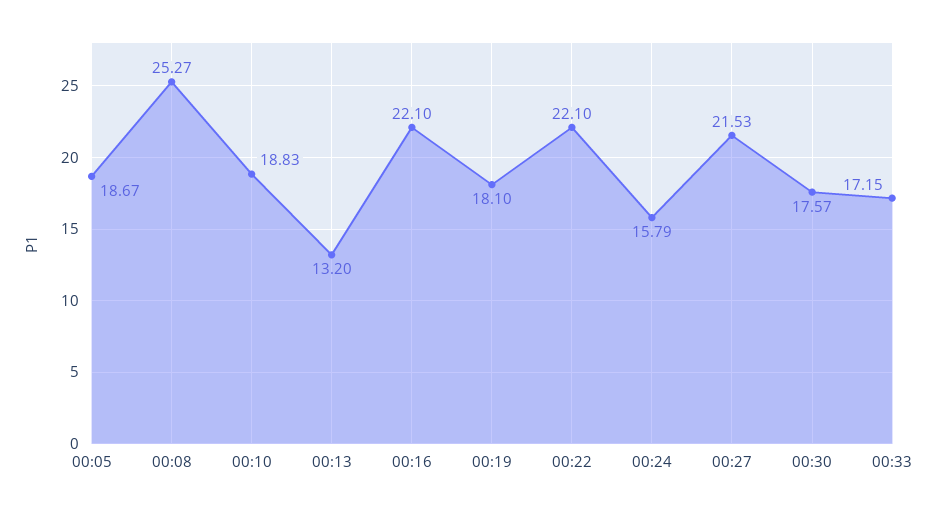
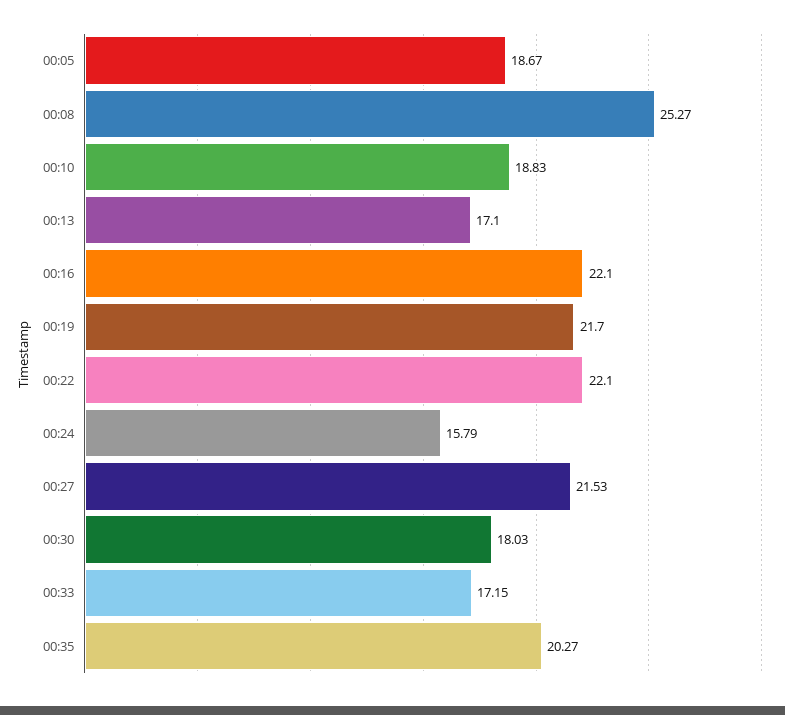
00:13: 13.2 -> 17.1
00:19: 18.1 -> 21.7
00:30: 17.57 -> 18.03
00:35: none -> 20.27

